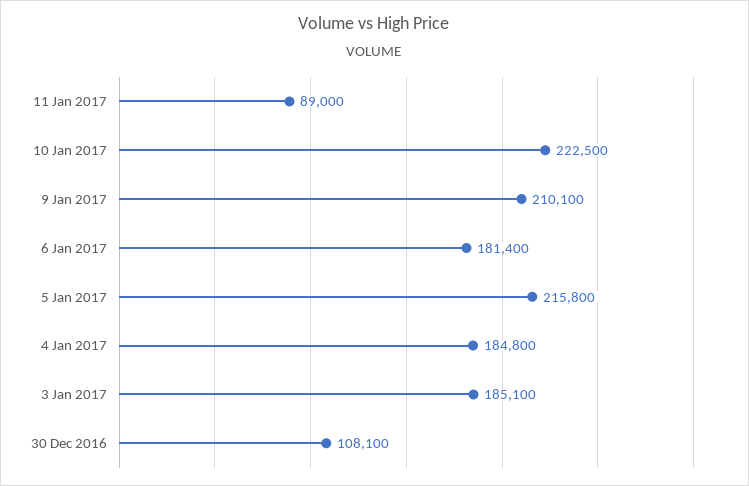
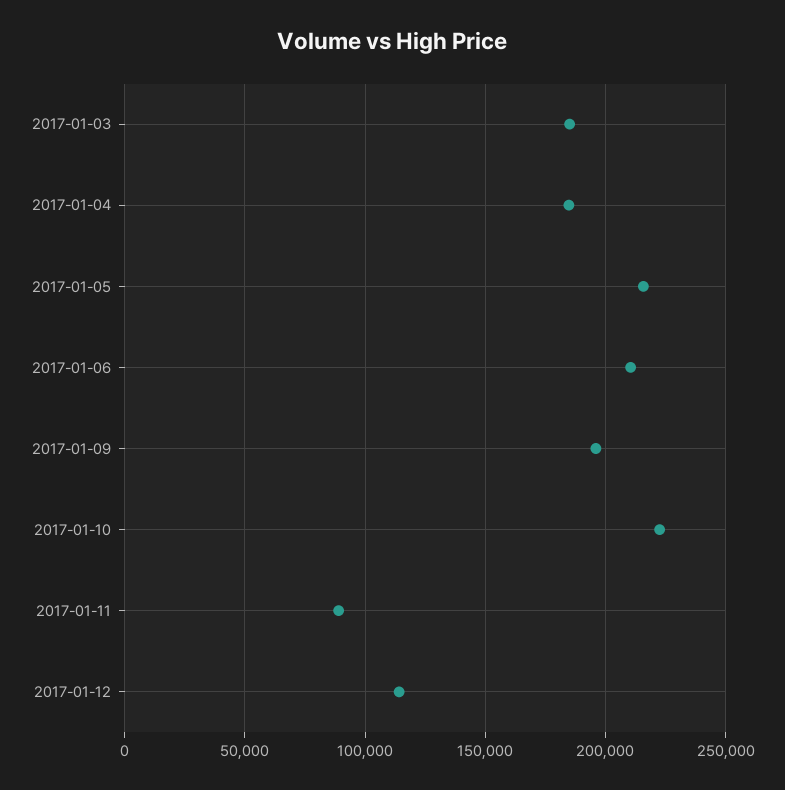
9 Jan 2017: 210100 -> 195000
6 Jan 2017: 181400 -> 210000
30 Dec 2016: 108100 -> none
2017-01-12: none -> 115000

